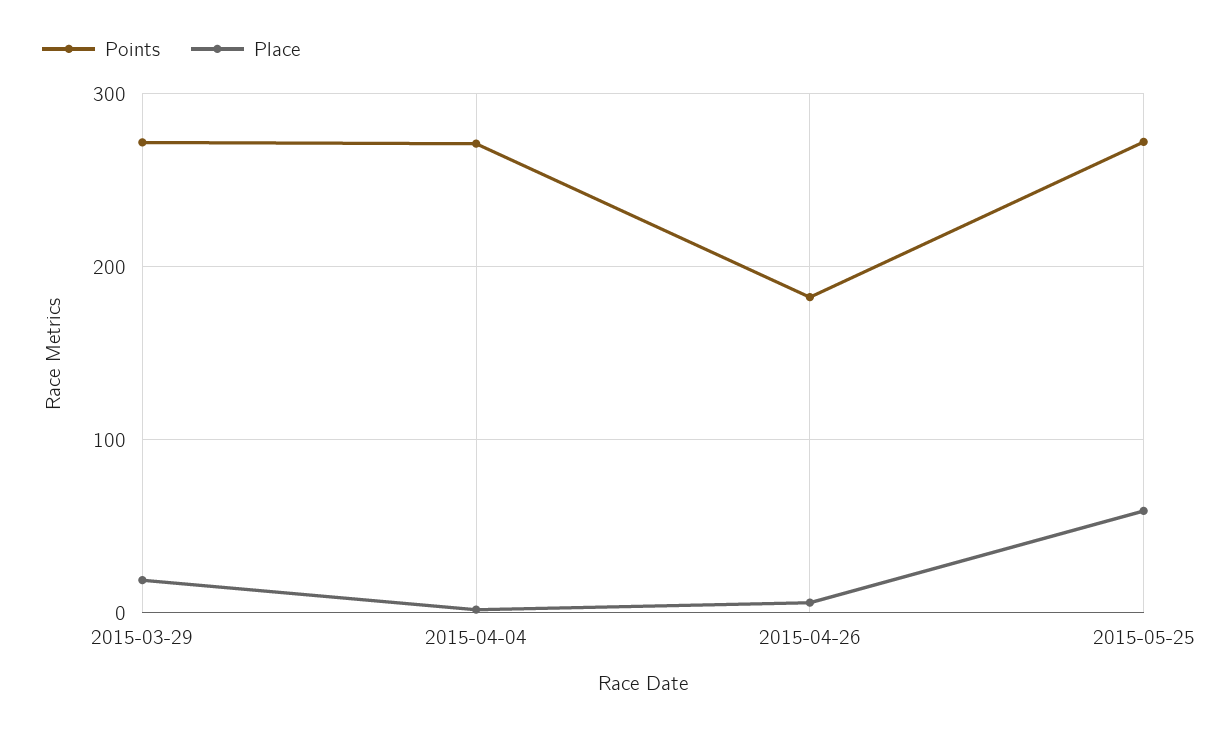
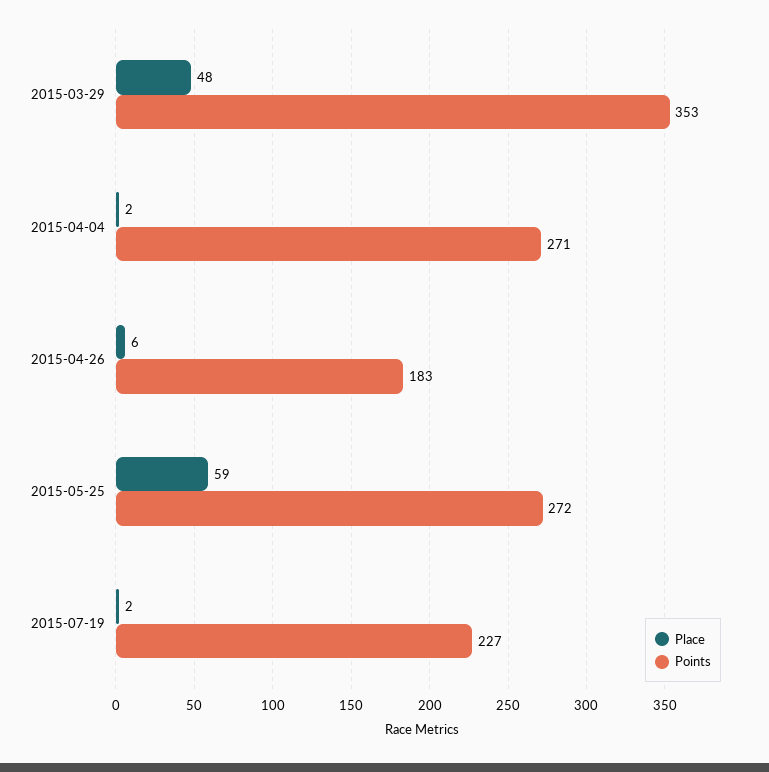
Points, 2015-03-29: 270 -> 353
Place, 2015-03-29: 20 -> 48
Place, 2015-07-19: none -> 2
Points, 2015-07-19: none -> 227

